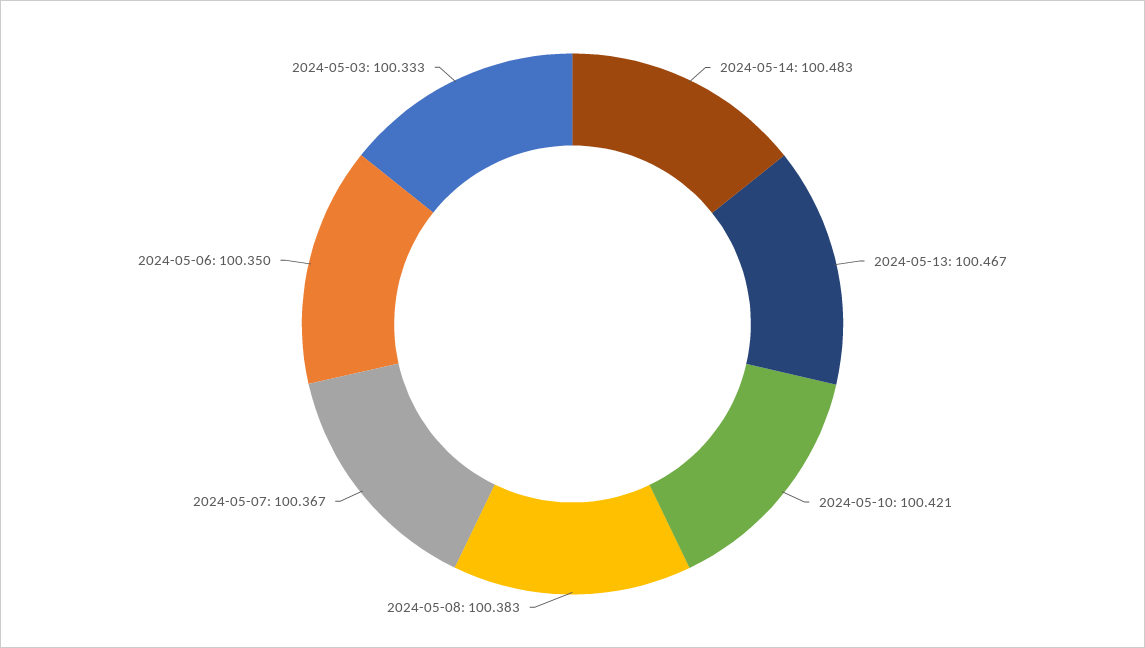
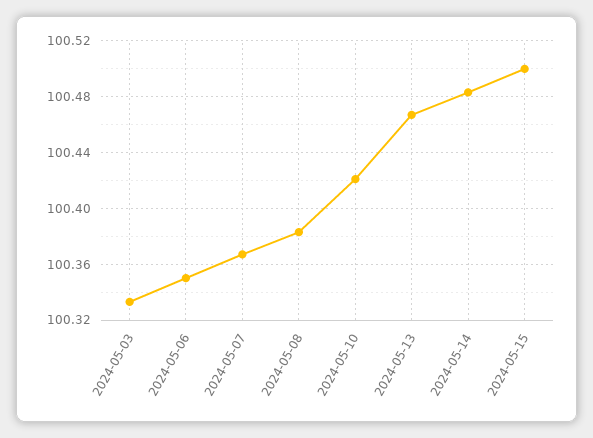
2024-05-15: none -> 100.5

